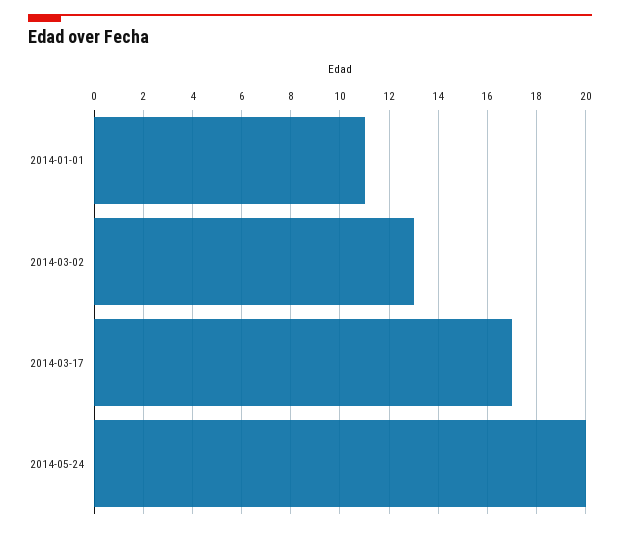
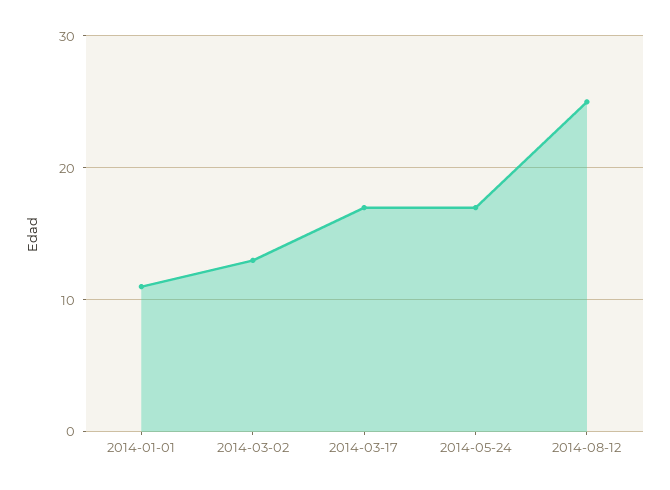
2014-05-24: 20 -> 17
2014-08-12: none -> 25

